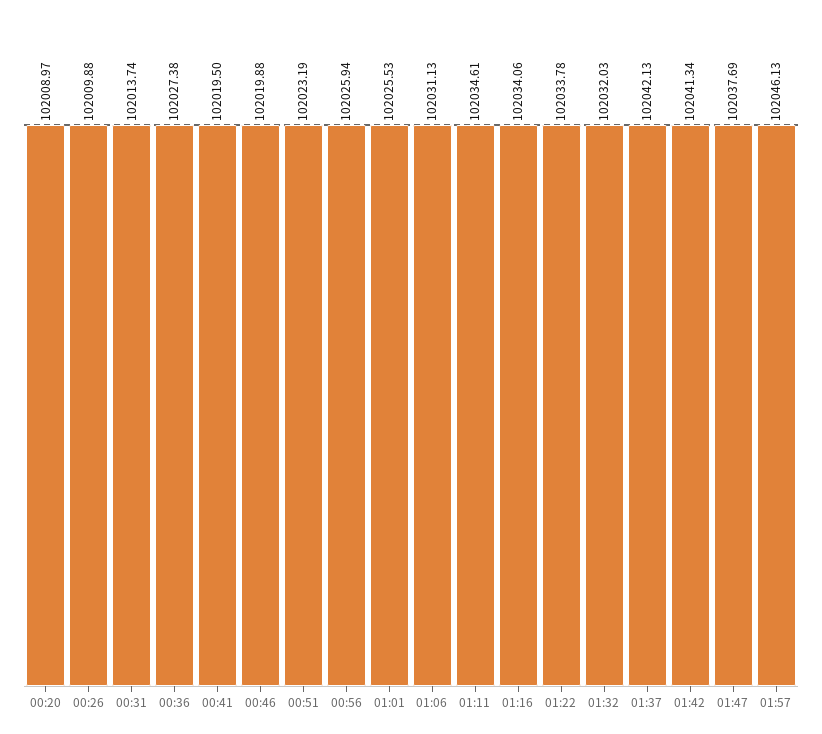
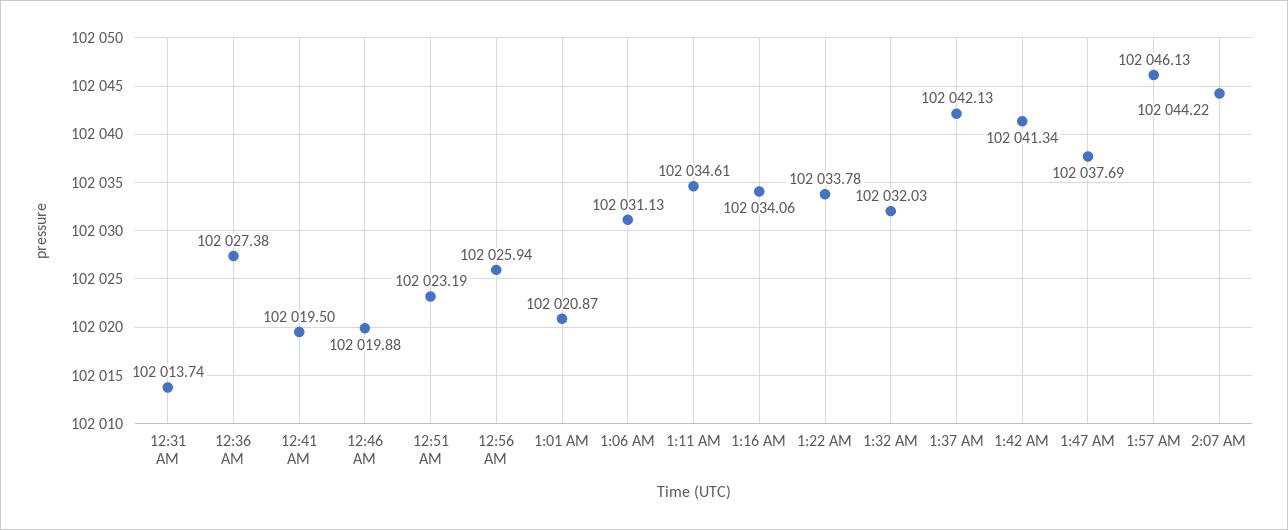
00:20: 102008.97 -> none
00:26: 102009.88 -> none
01:01: 102025.53 -> 102020.87
2:07 AM: none -> 102044.22

